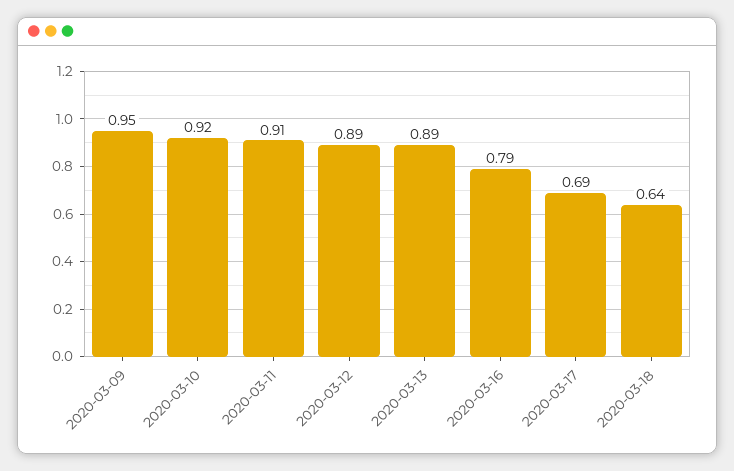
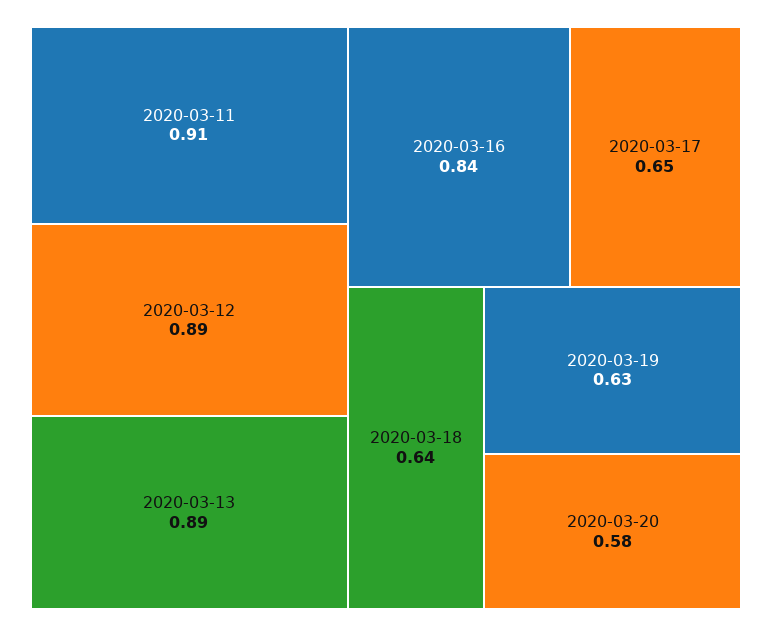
2020-03-09: 0.95 -> none
2020-03-10: 0.92 -> none
2020-03-16: 0.79 -> 0.84
2020-03-17: 0.69 -> 0.65
2020-03-19: none -> 0.63
2020-03-20: none -> 0.58

